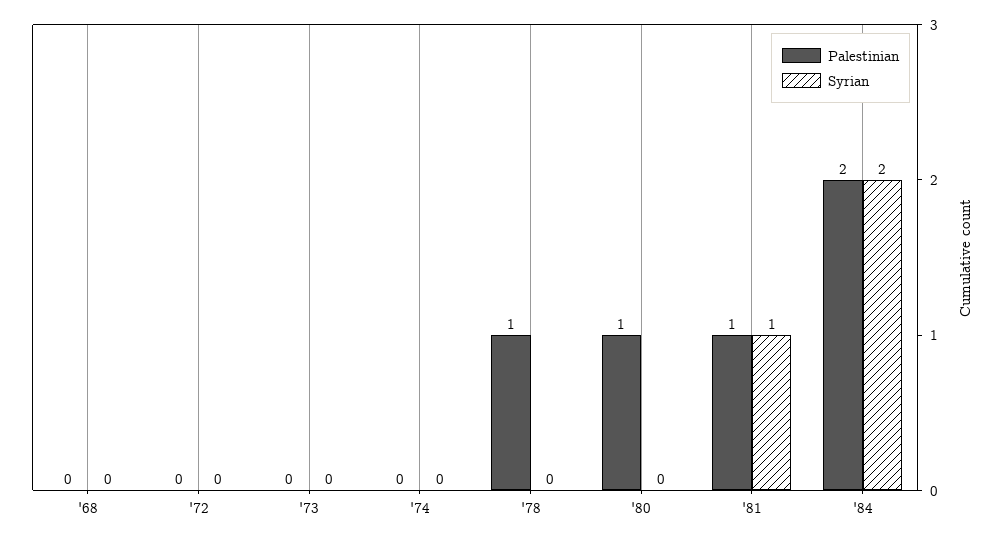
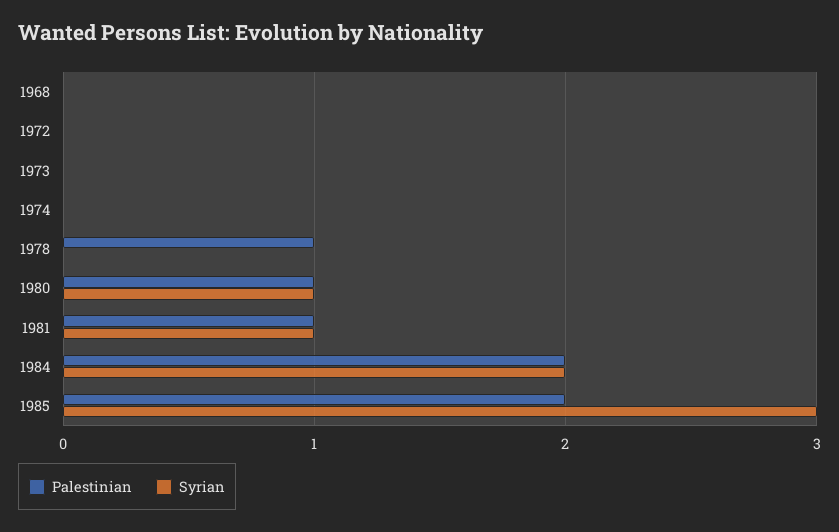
Syrian, '80: 0 -> 1
Palestinian, 1985: none -> 2
Syrian, 1985: none -> 3

